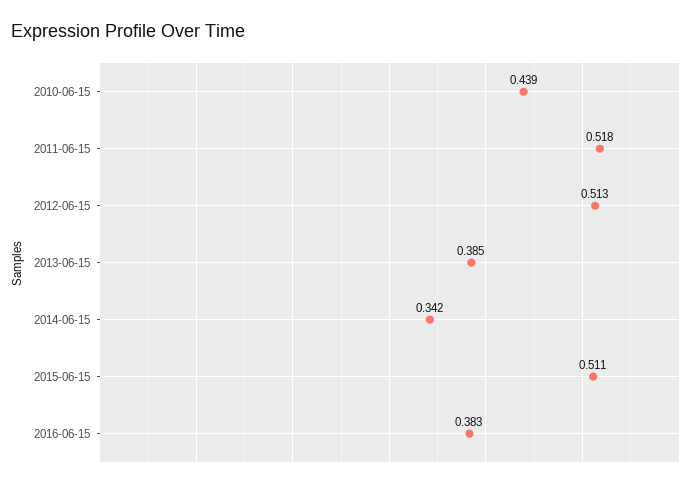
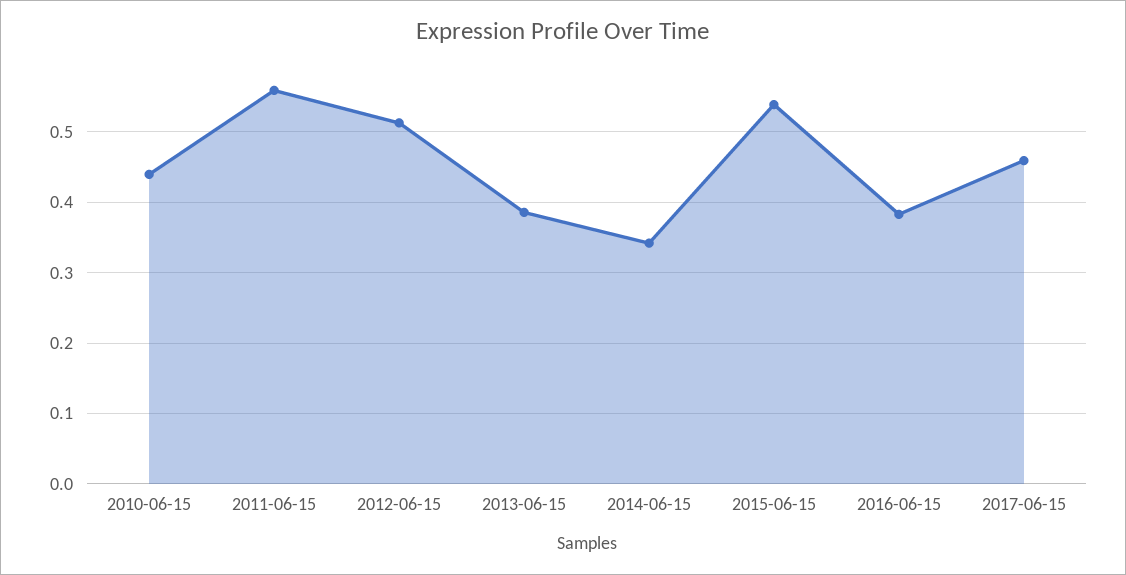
2011-06-15: 0.518 -> 0.56
2015-06-15: 0.511 -> 0.54
2017-06-15: none -> 0.46

